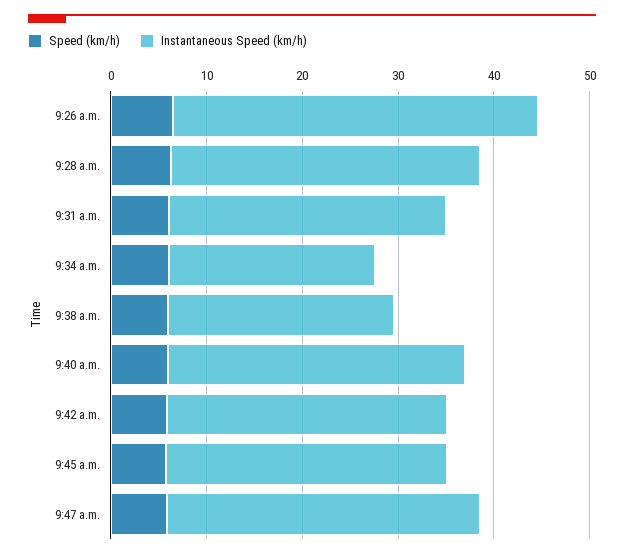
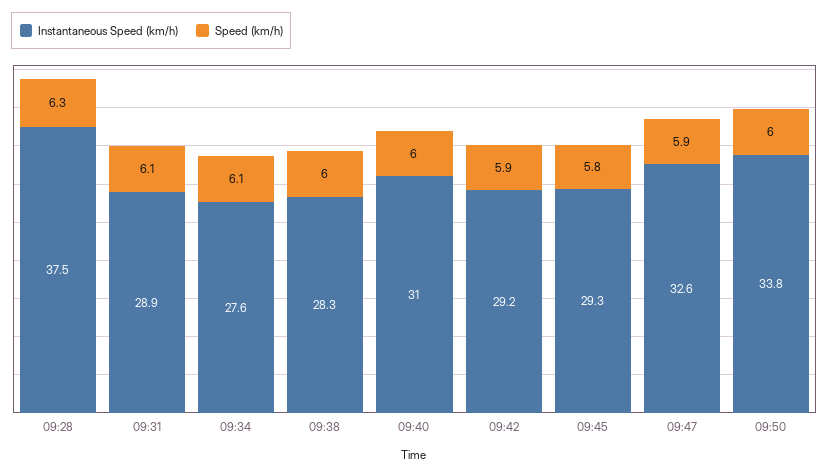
Speed (km/h), 9:26 a.m.: 6 -> none
Instantaneous Speed (km/h), 9:26 a.m.: 38 -> none
Instantaneous Speed (km/h), 9:28 a.m.: 32 -> 37.5
Instantaneous Speed (km/h), 9:34 a.m.: 22 -> 27.6
Instantaneous Speed (km/h), 9:38 a.m.: 24 -> 28.3
Instantaneous Speed (km/h), 09:50: none -> 33.8
Speed (km/h), 09:50: none -> 6

